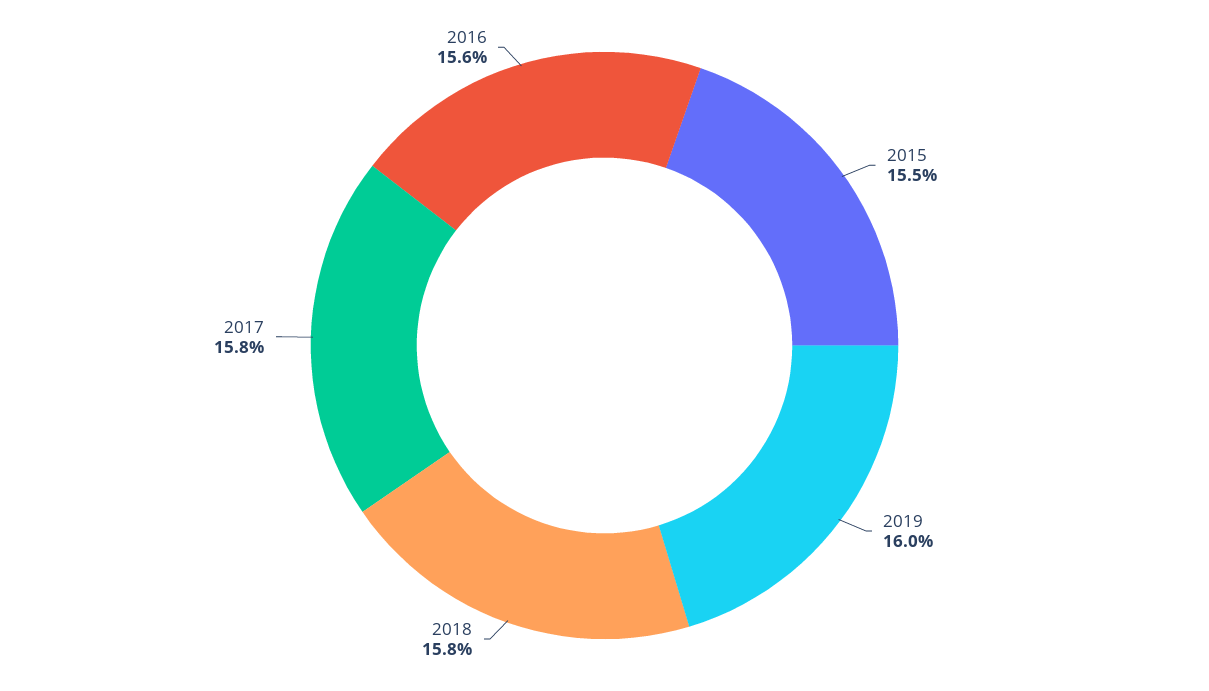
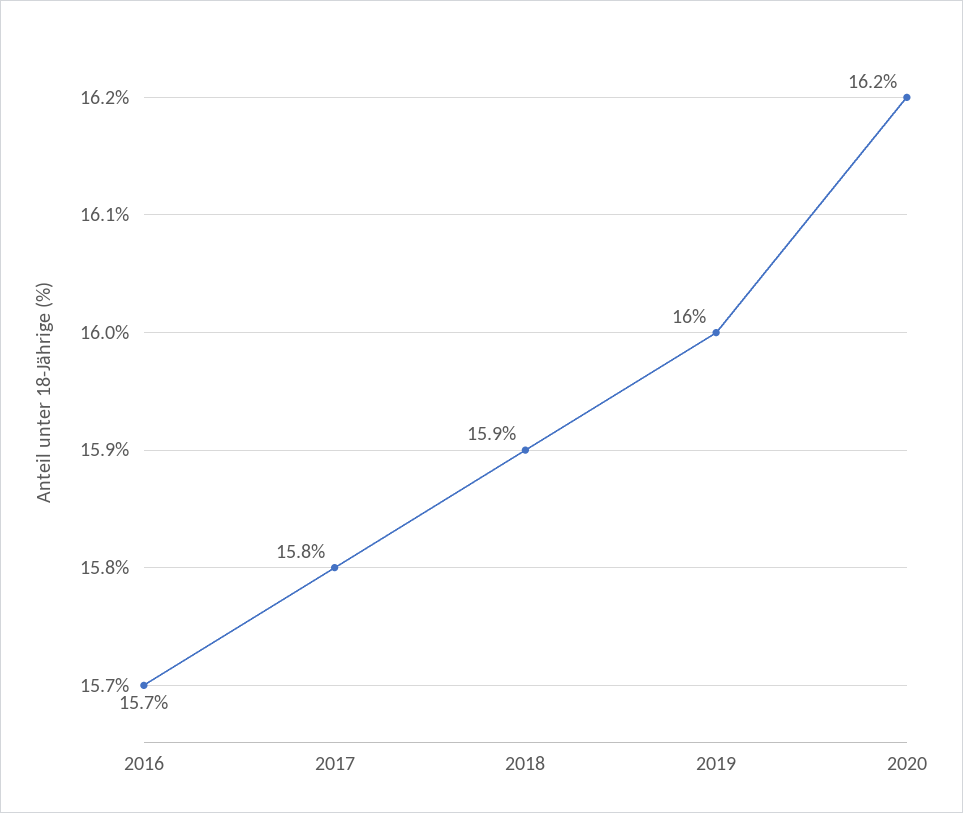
2015: 15.5 -> none
2018: 15.8 -> 15.9
2016: 15.6 -> 15.7
2020: none -> 16.2

